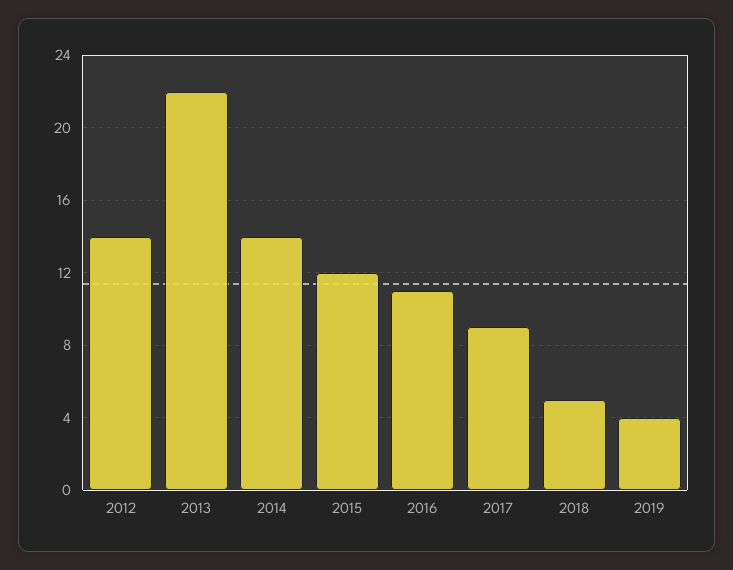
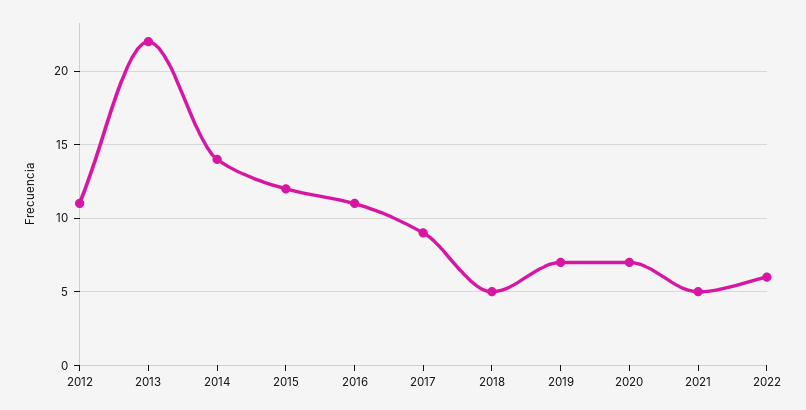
2012: 14 -> 11
2019: 4 -> 7
2020: none -> 7
2021: none -> 5
2022: none -> 6

